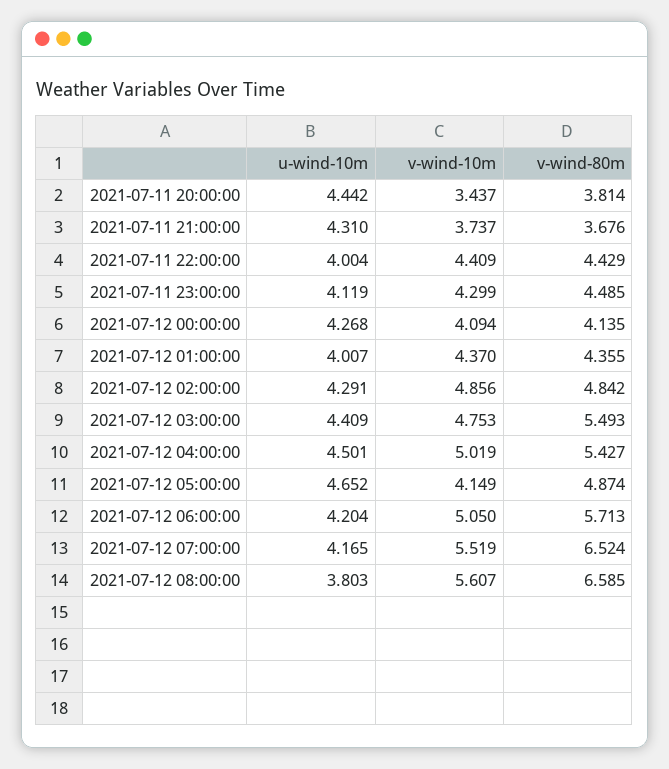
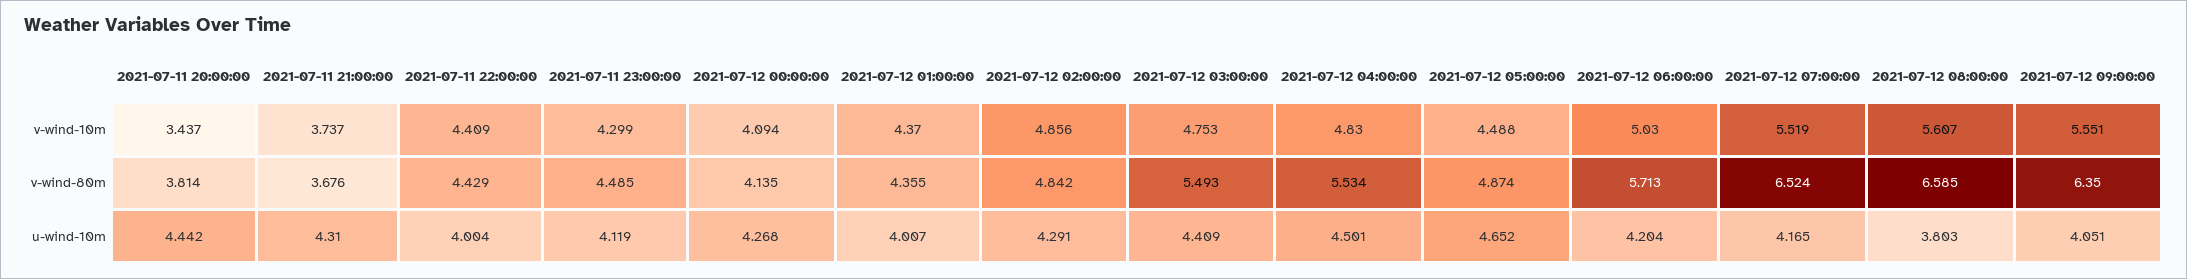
v-wind-10m, 2021-07-12 04:00:00: 5.019 -> 4.83
v-wind-80m, 2021-07-12 04:00:00: 5.427 -> 5.534
v-wind-10m, 2021-07-12 05:00:00: 4.149 -> 4.488
v-wind-10m, 2021-07-12 06:00:00: 5.05 -> 5.03
v-wind-10m, 2021-07-12 09:00:00: none -> 5.551
v-wind-80m, 2021-07-12 09:00:00: none -> 6.35
u-wind-10m, 2021-07-12 09:00:00: none -> 4.051

